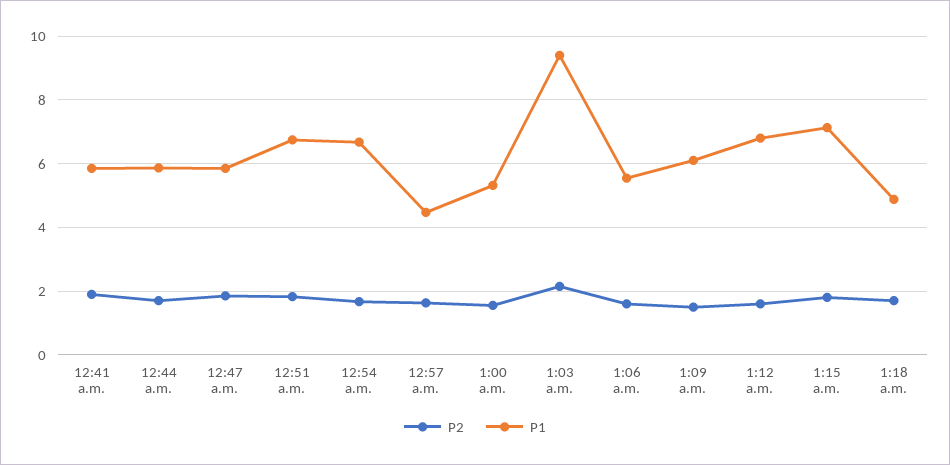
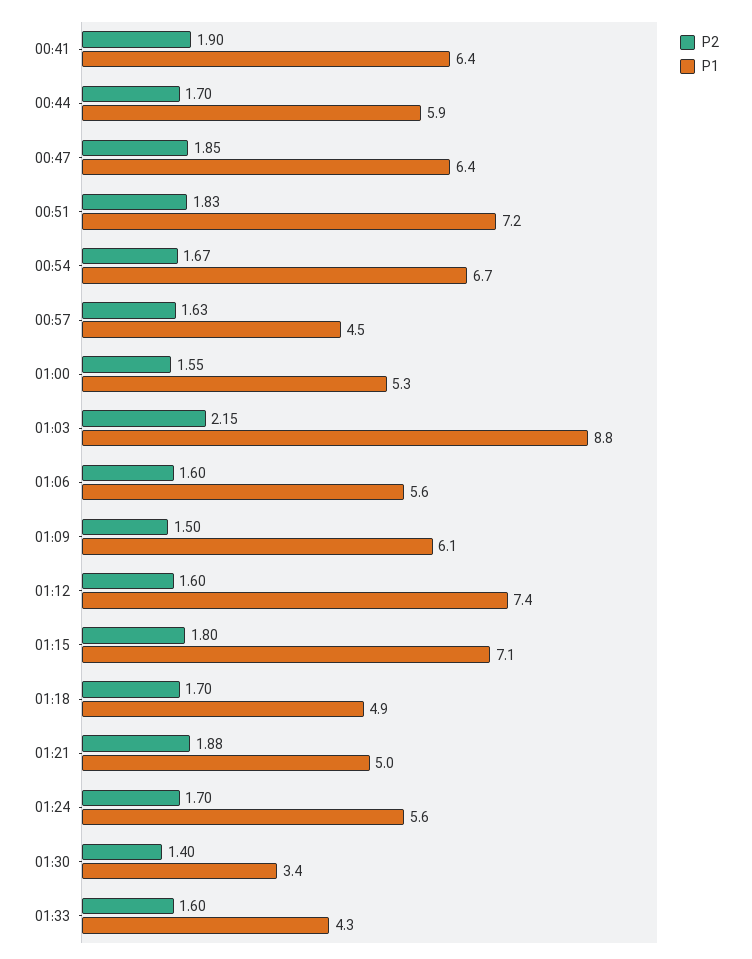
P1, 12:41 a.m.: 5.8 -> 6.4
P1, 12:47 a.m.: 5.8 -> 6.4
P1, 12:51 a.m.: 6.8 -> 7.2
P1, 1:03 a.m.: 9.4 -> 8.8
P1, 1:12 a.m.: 6.8 -> 7.4
P2, 01:21: none -> 1.88
P1, 01:21: none -> 5
P2, 01:24: none -> 1.7
P1, 01:24: none -> 5.6
P2, 01:30: none -> 1.4
P1, 01:30: none -> 3.4
P2, 01:33: none -> 1.6
P1, 01:33: none -> 4.3

